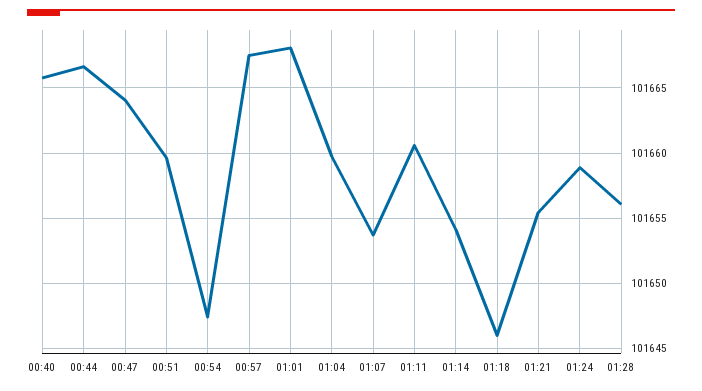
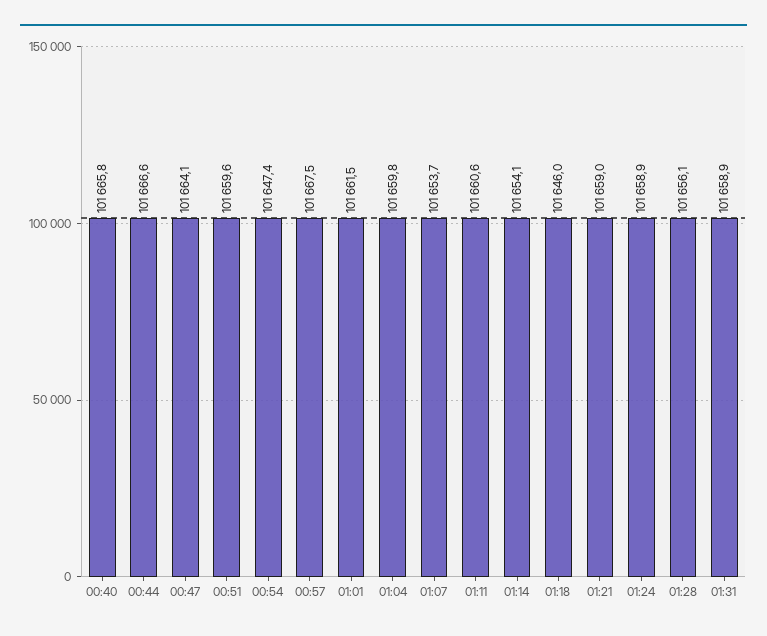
01:01: 101668 -> 101661.5
01:21: 101655.5 -> 101659
01:31: none -> 101658.9

